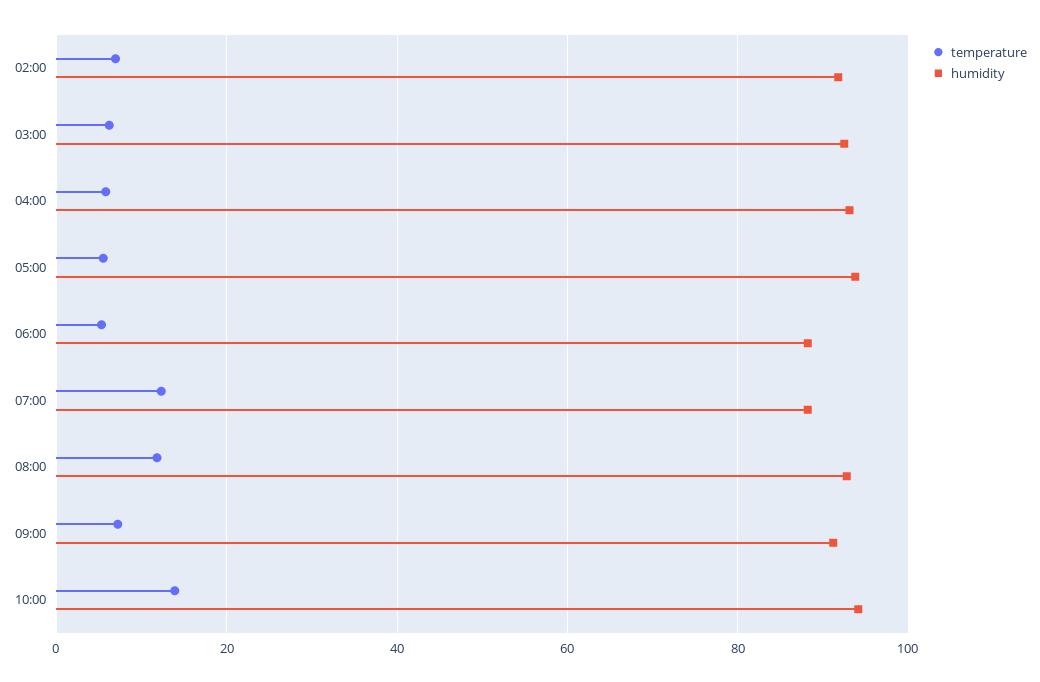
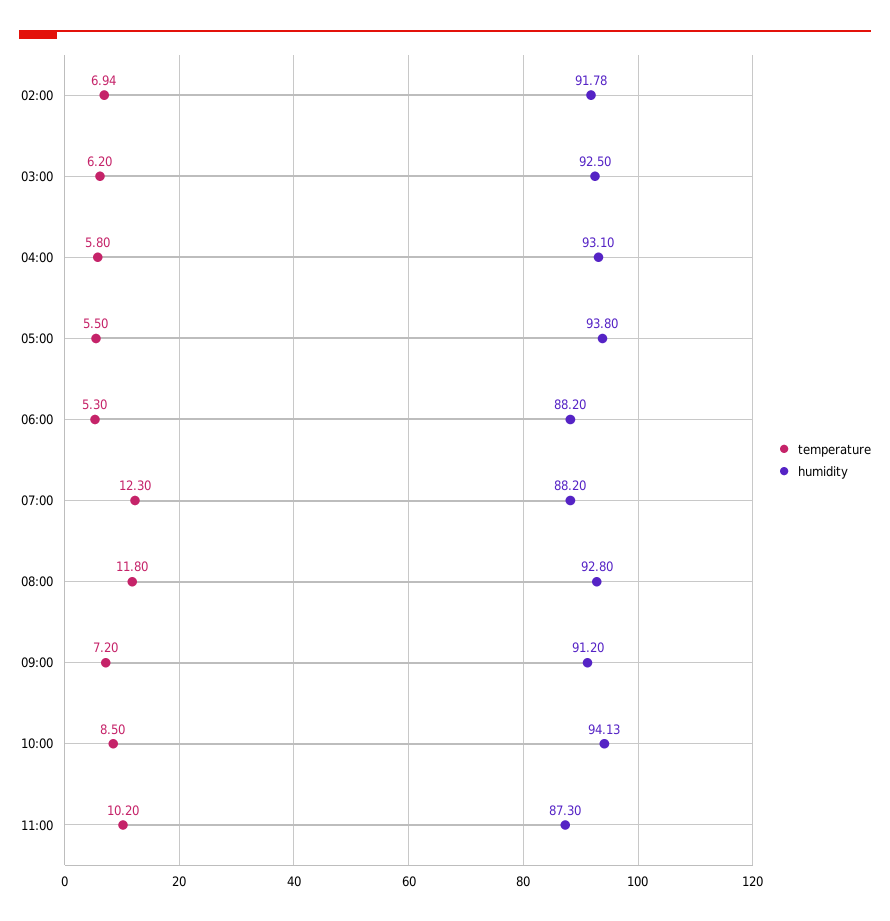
temperature, 10:00: 14 -> 8.5
temperature, 11:00: none -> 10.2
humidity, 11:00: none -> 87.3

